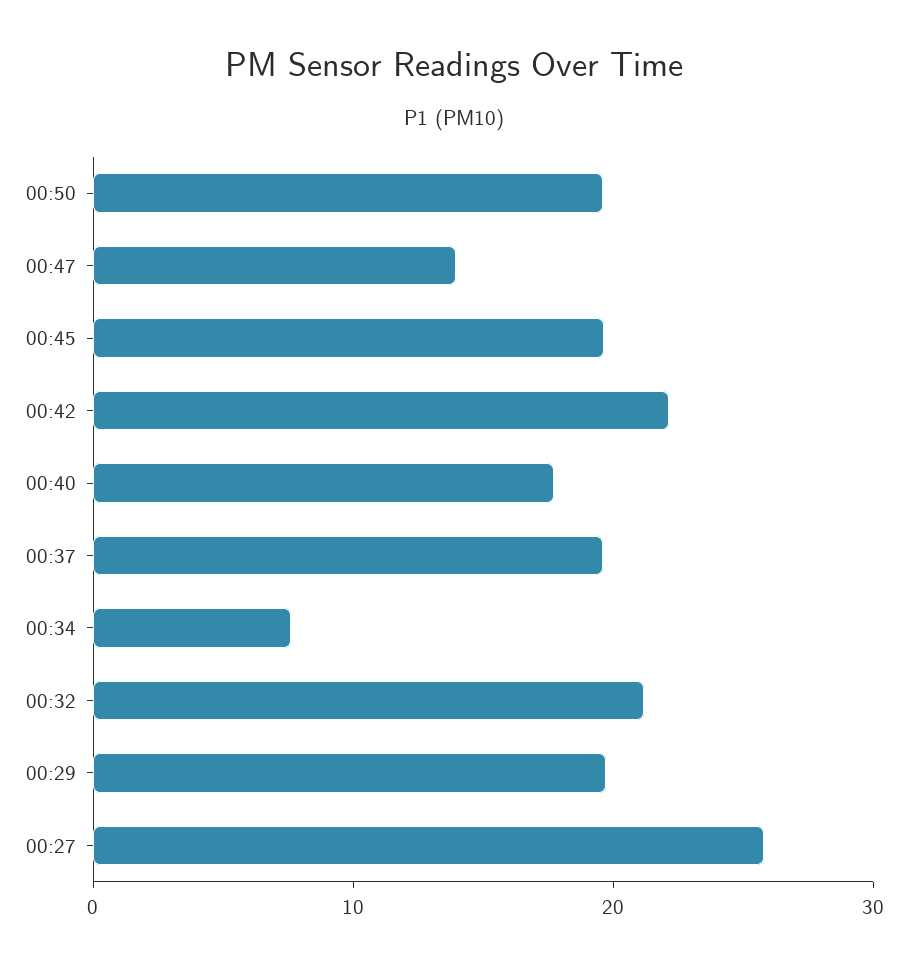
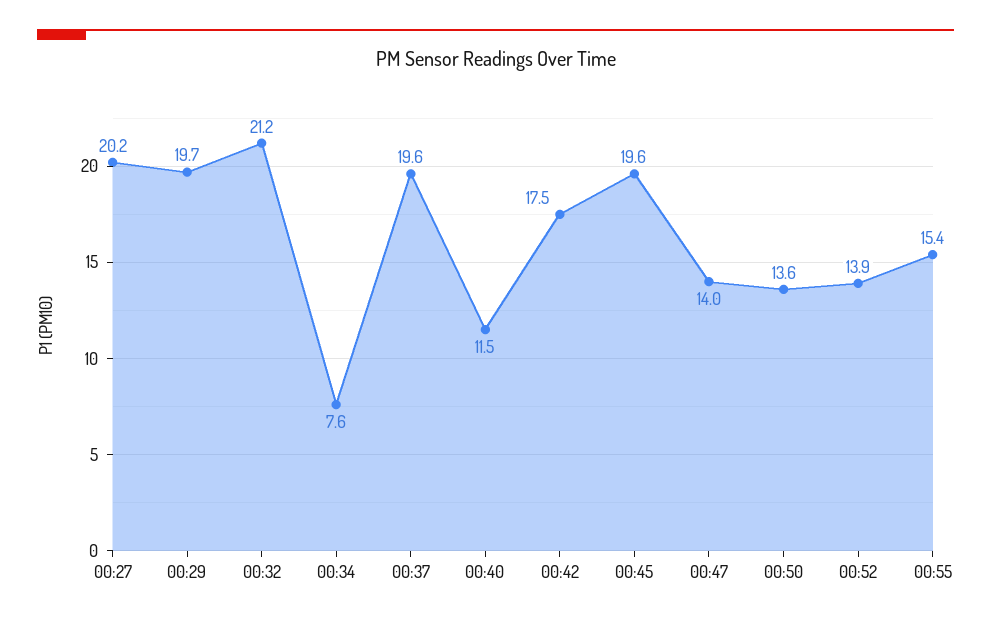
00:50: 20 -> 13.6
00:42: 22 -> 17.5
00:40: 18 -> 11.5
00:27: 26 -> 20.2
00:52: none -> 13.9
00:55: none -> 15.4

